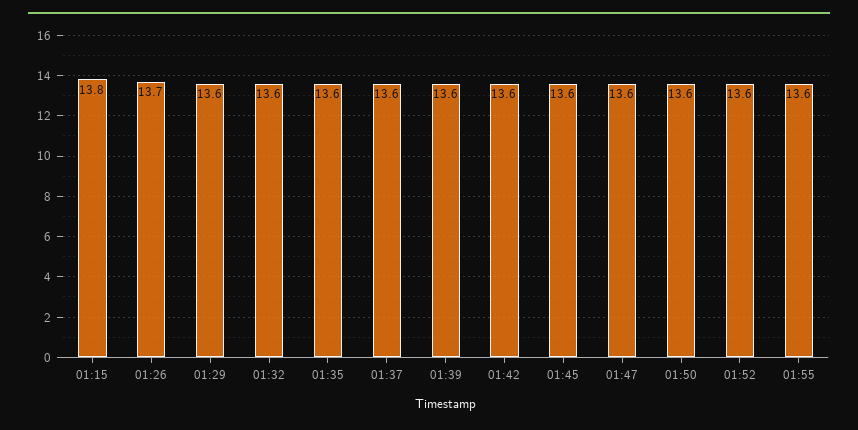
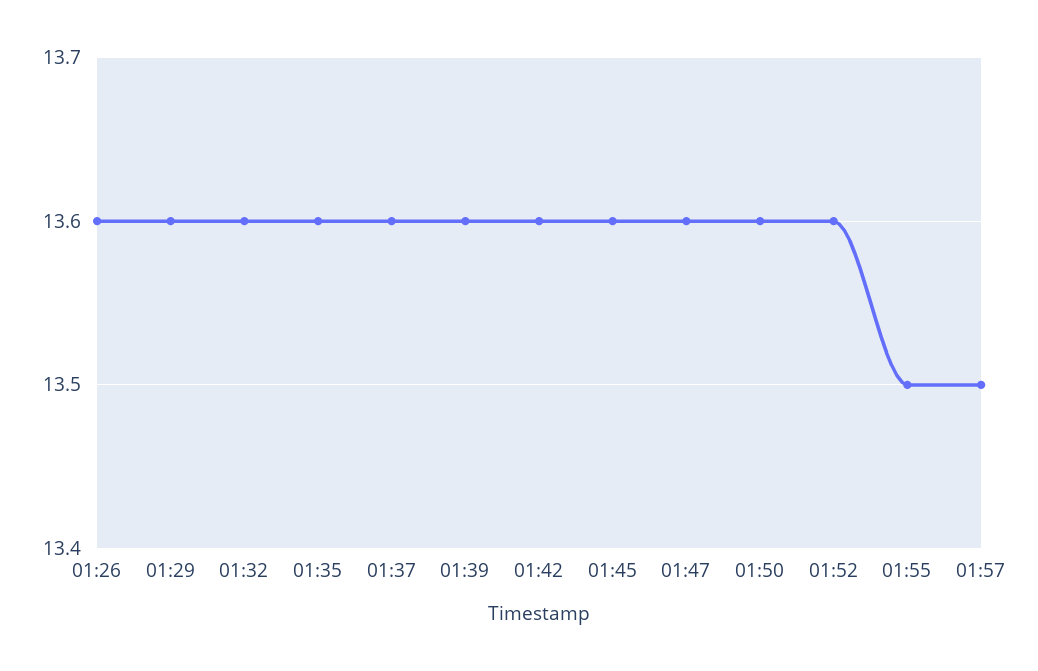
01:15: 13.8 -> none
01:26: 13.7 -> 13.6
01:55: 13.6 -> 13.5
01:57: none -> 13.5

